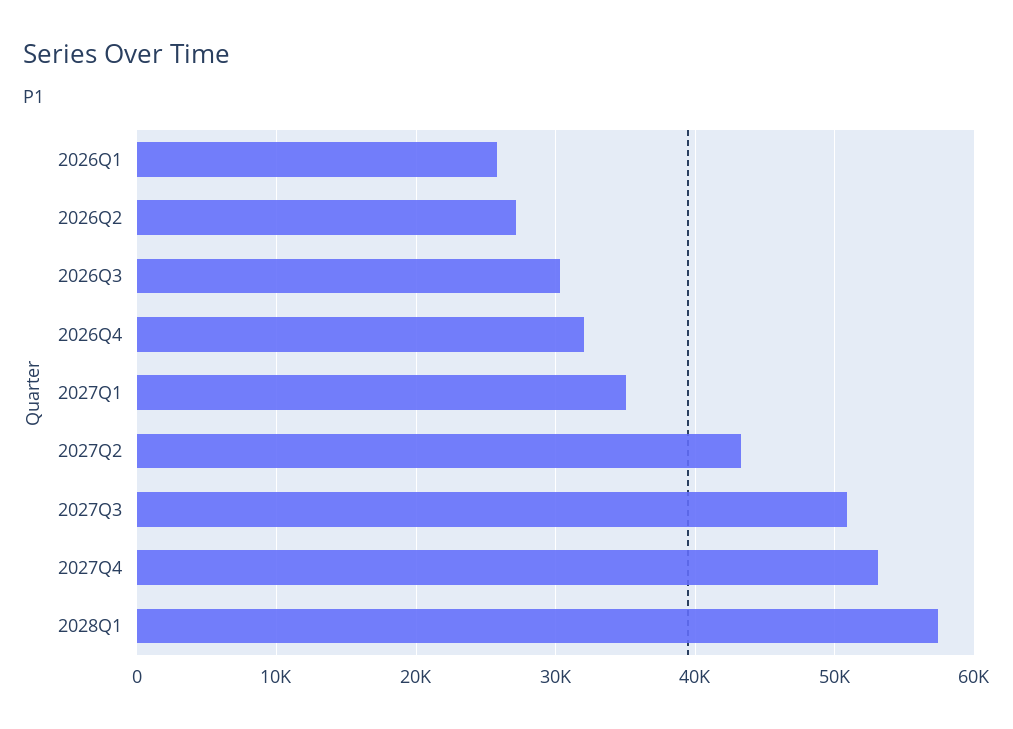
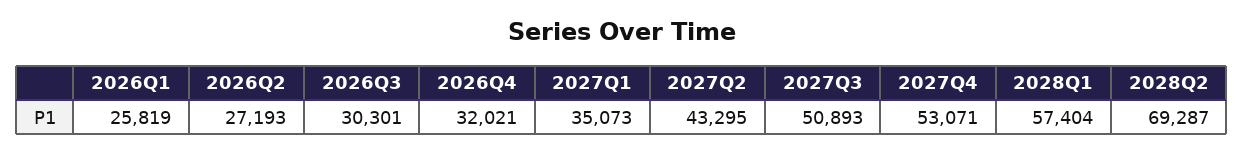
2028Q2: none -> 69287

